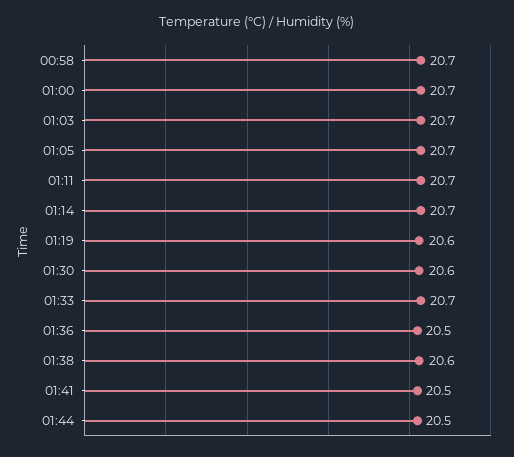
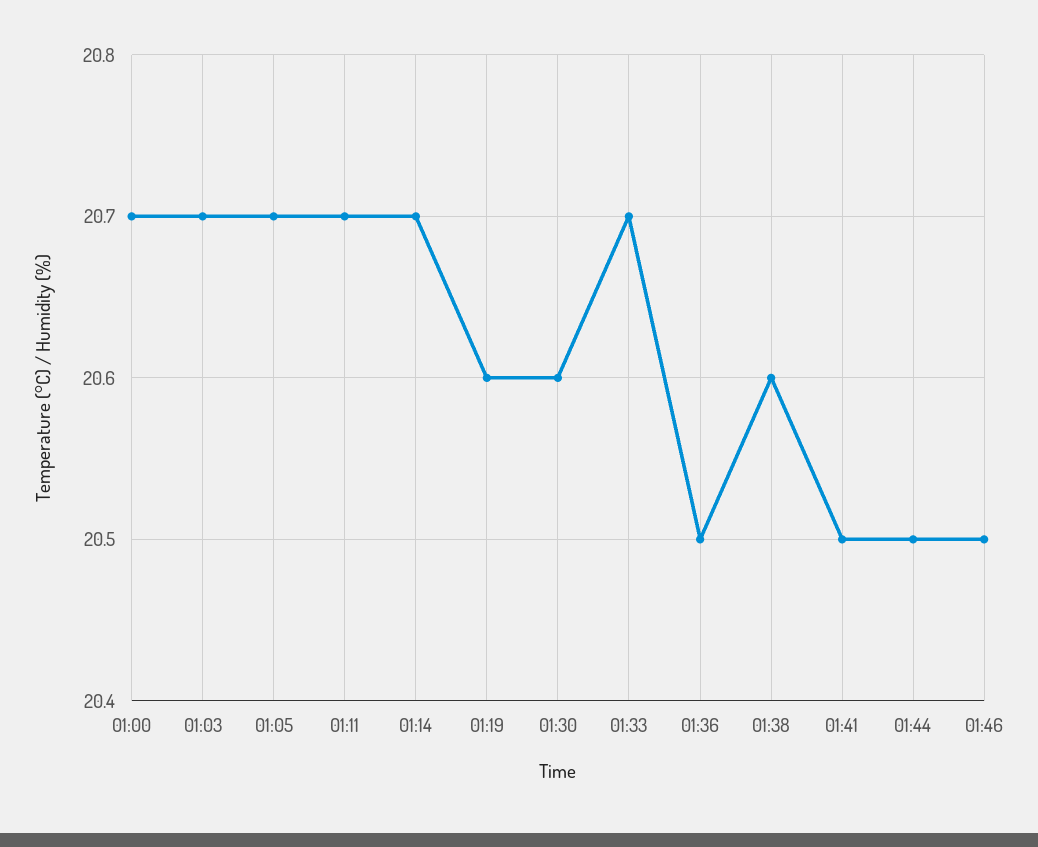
00:58: 20.7 -> none
01:46: none -> 20.5

